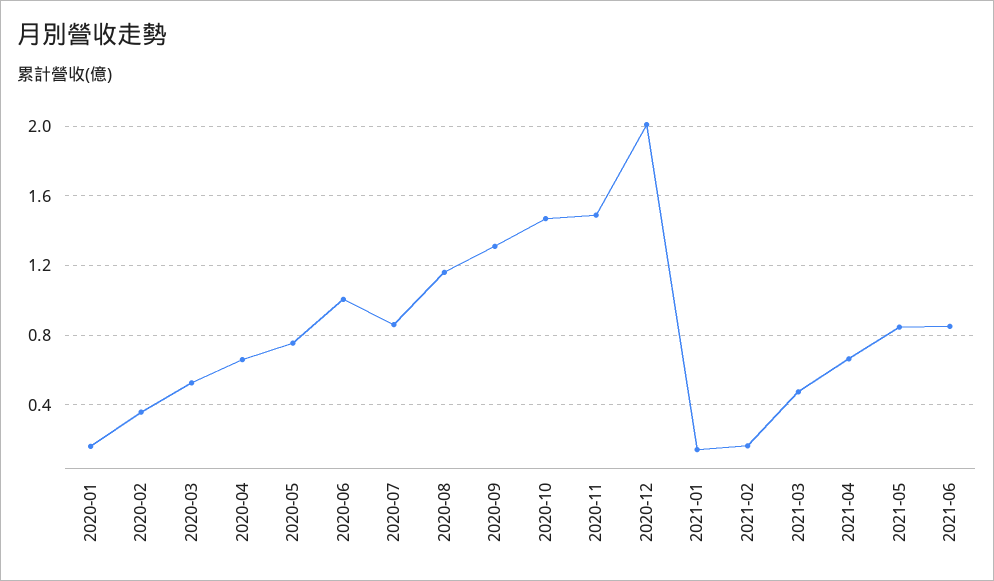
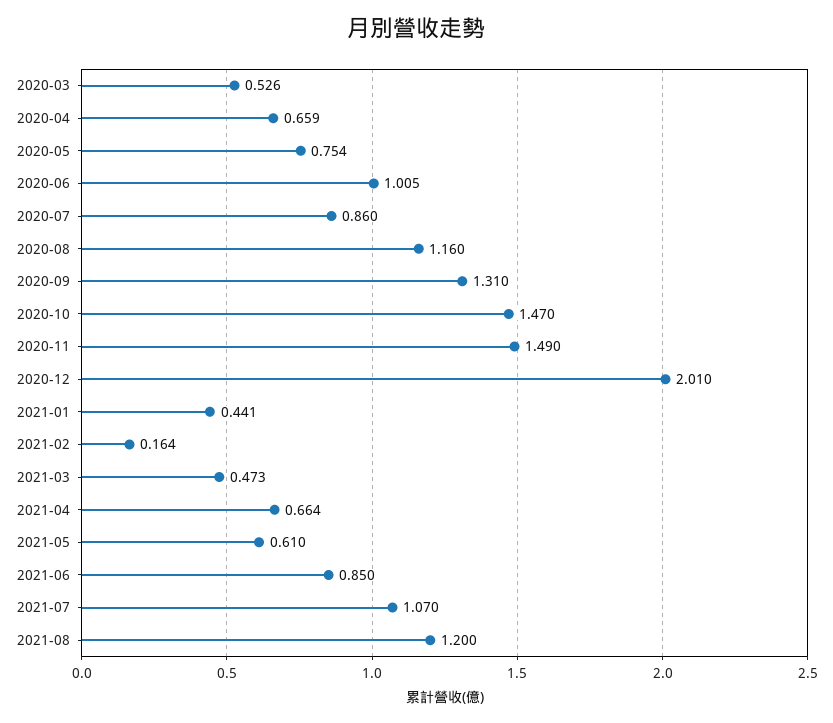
2020-01: 0.15 -> none
2020-02: 0.35 -> none
2021-01: 0.15 -> 0.441
2021-05: 0.85 -> 0.61
2021-07: none -> 1.07
2021-08: none -> 1.2

